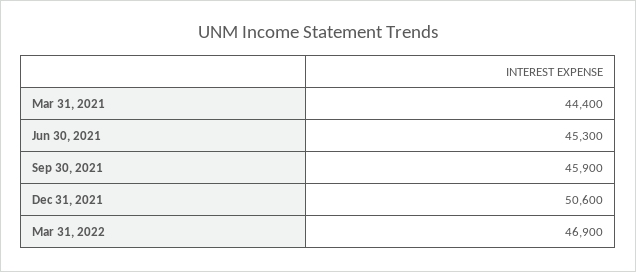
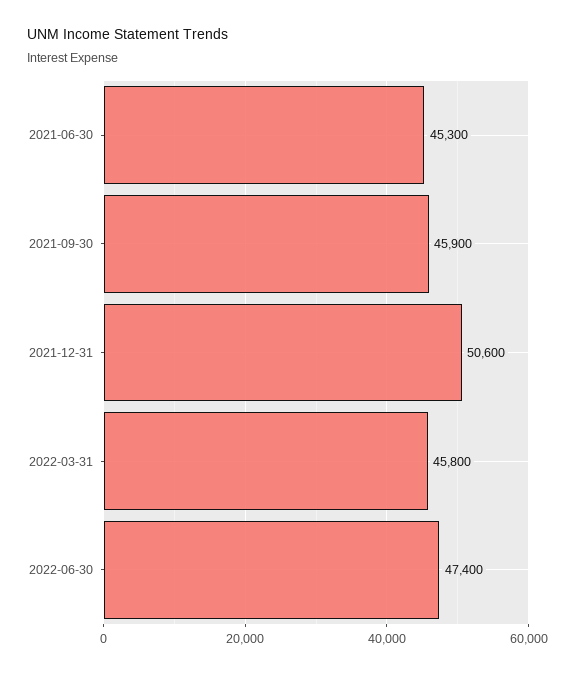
Mar 31, 2021: 44400 -> none
Mar 31, 2022: 46900 -> 45800
2022-06-30: none -> 47400

